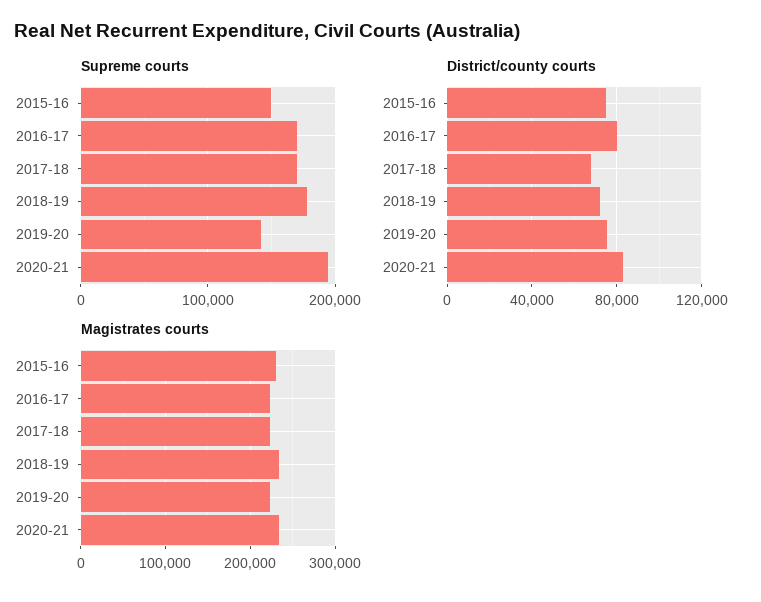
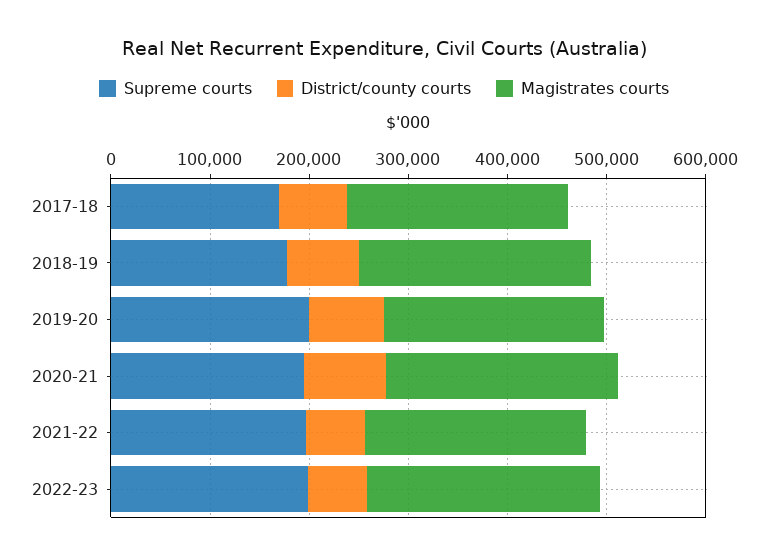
Supreme courts, 2015-16: 150000 -> none
Supreme courts, 2016-17: 170000 -> none
Supreme courts, 2019-20: 140000 -> 200000
District/county courts, 2015-16: 75000 -> none
District/county courts, 2016-17: 80000 -> none
Magistrates courts, 2015-16: 230000 -> none
Magistrates courts, 2016-17: 220000 -> none
Supreme courts, 2021-22: none -> 200000
District/county courts, 2021-22: none -> 60000
Magistrates courts, 2021-22: none -> 220000
Supreme courts, 2022-23: none -> 200000
District/county courts, 2022-23: none -> 60000
Magistrates courts, 2022-23: none -> 240000

